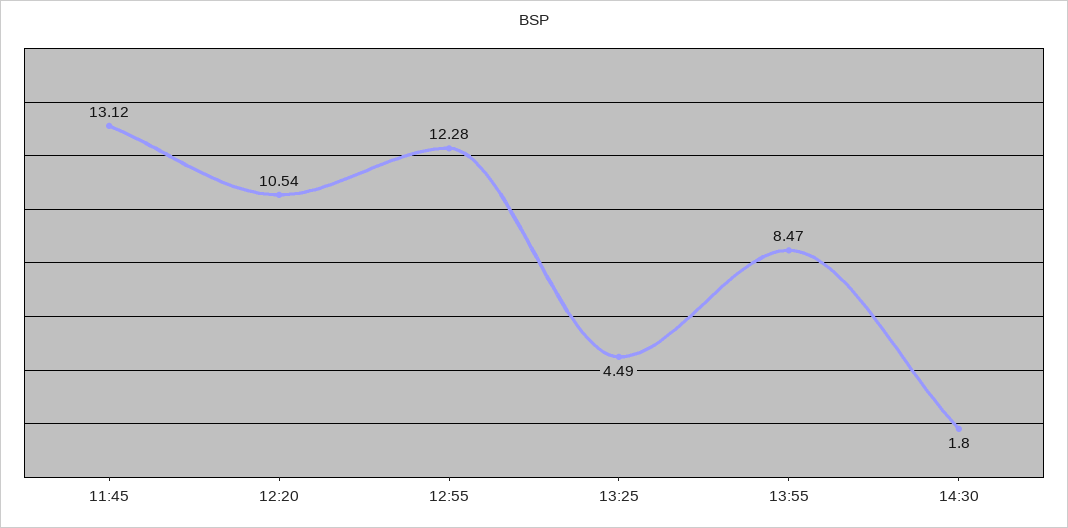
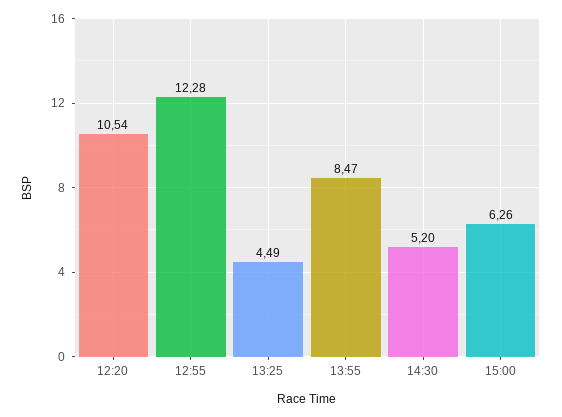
11:45: 13.12 -> none
14:30: 1.8 -> 5.2
15:00: none -> 6.26

